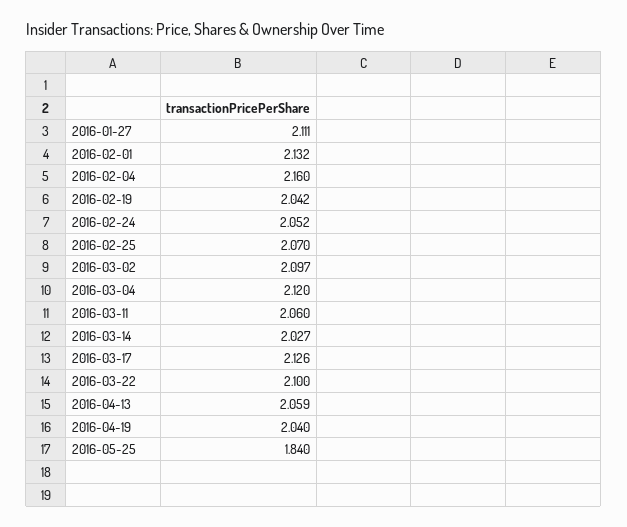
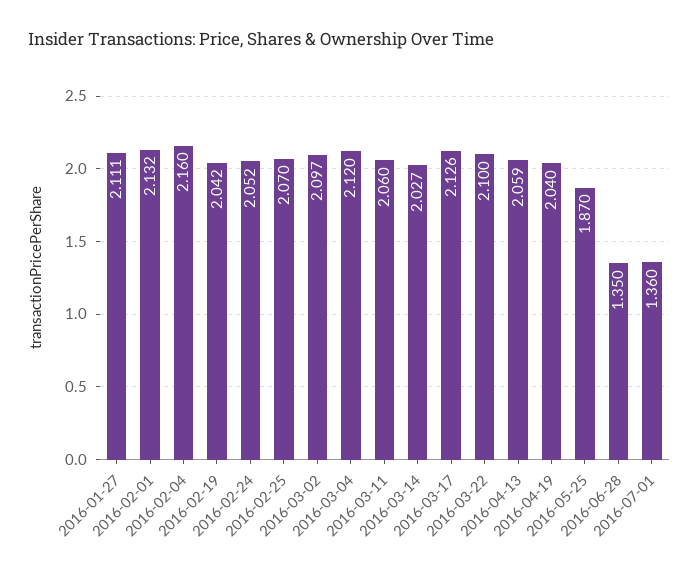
2016-05-25: 1.84 -> 1.87
2016-06-28: none -> 1.35
2016-07-01: none -> 1.36

